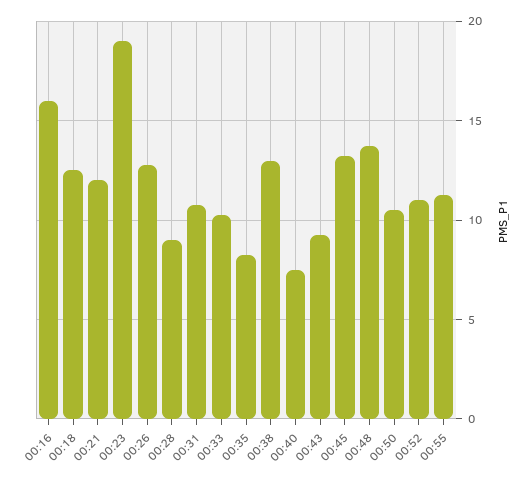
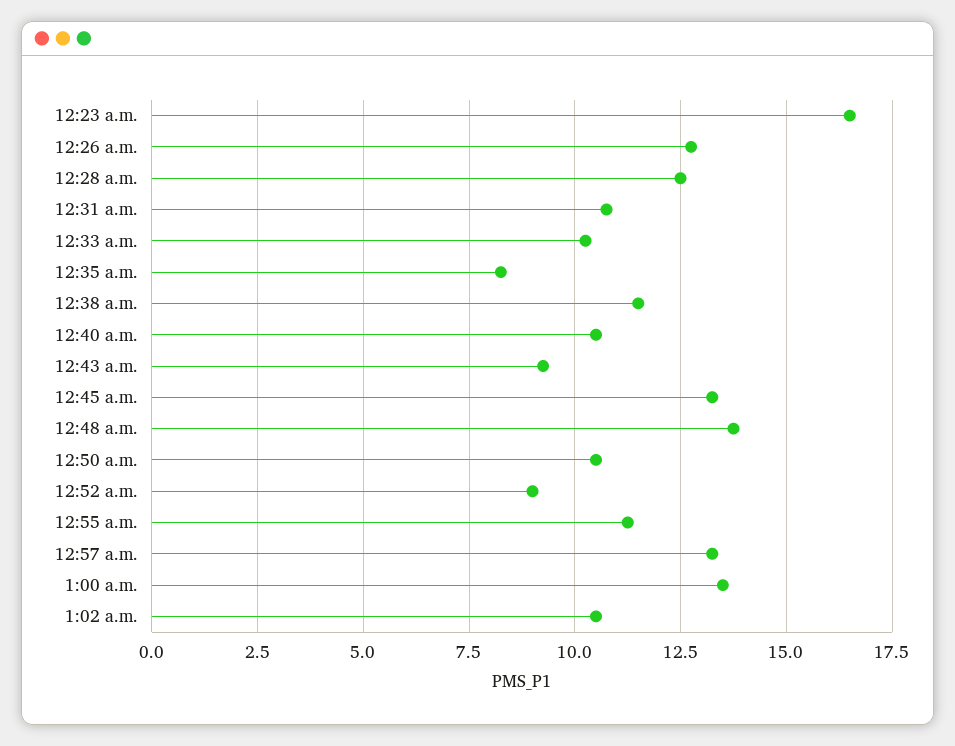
00:16: 16 -> none
00:18: 12.5 -> none
00:21: 12 -> none
00:23: 19 -> 16.5
00:28: 9 -> 12.5
00:38: 13 -> 11.5
00:40: 7.5 -> 10.5
00:52: 11 -> 9
12:57 a.m.: none -> 13.25
1:00 a.m.: none -> 13.5
1:02 a.m.: none -> 10.5

